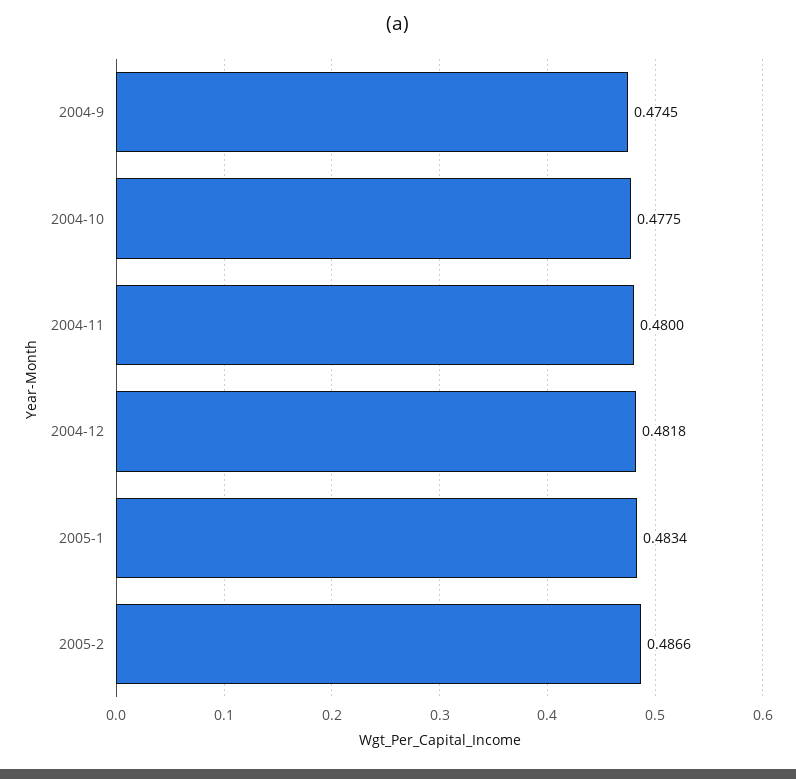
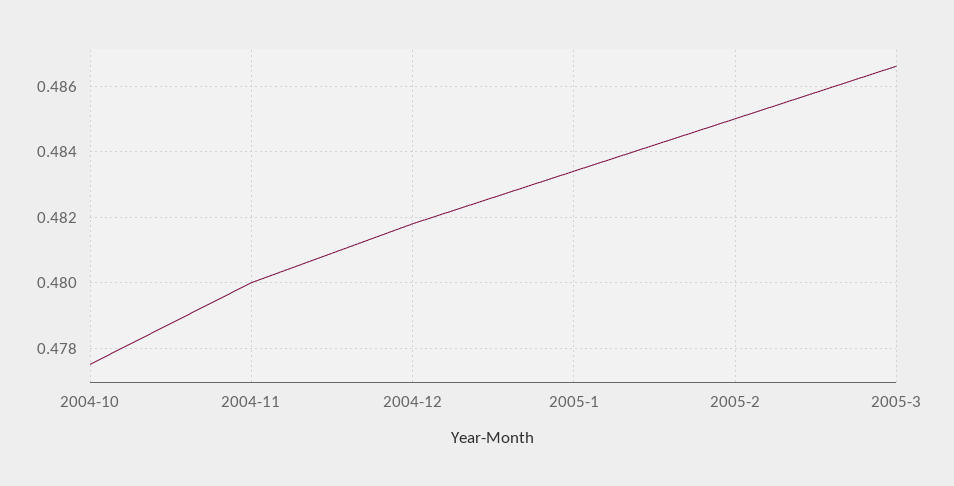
2004-9: 0.4745 -> none
2005-2: 0.4866 -> 0.485
2005-3: none -> 0.4865

